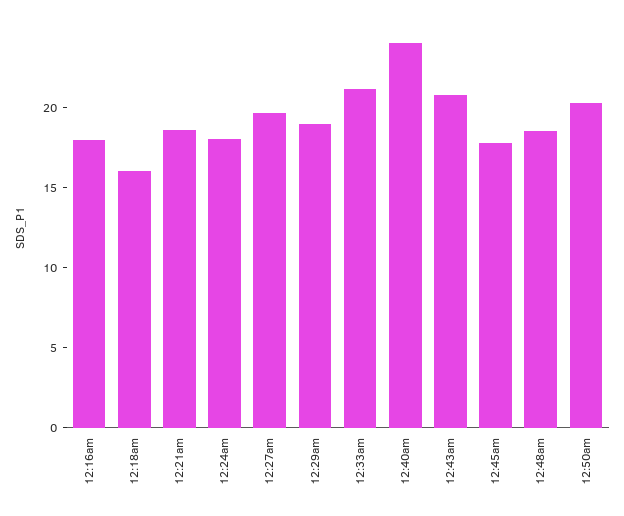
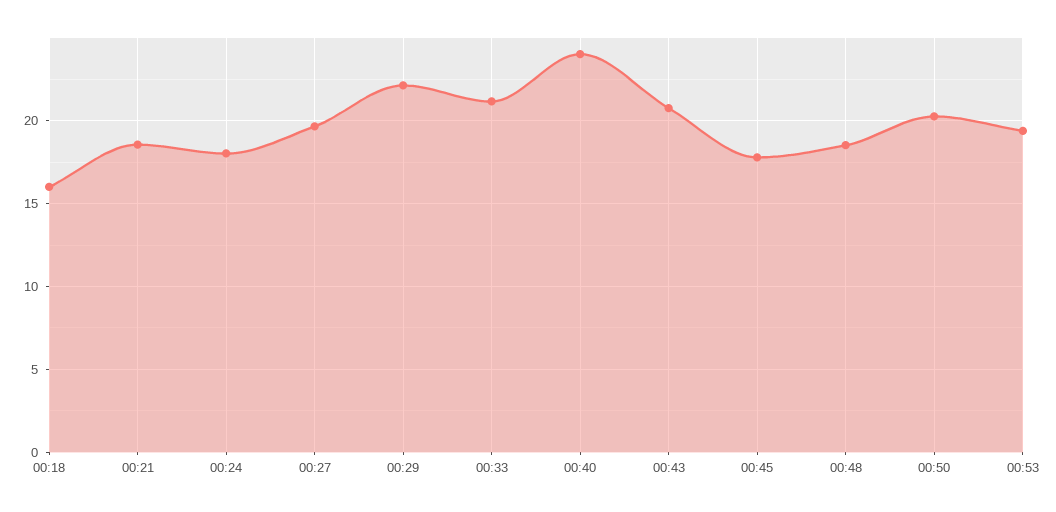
12:16am: 18 -> none
12:29am: 19 -> 22
00:53: none -> 19.5

